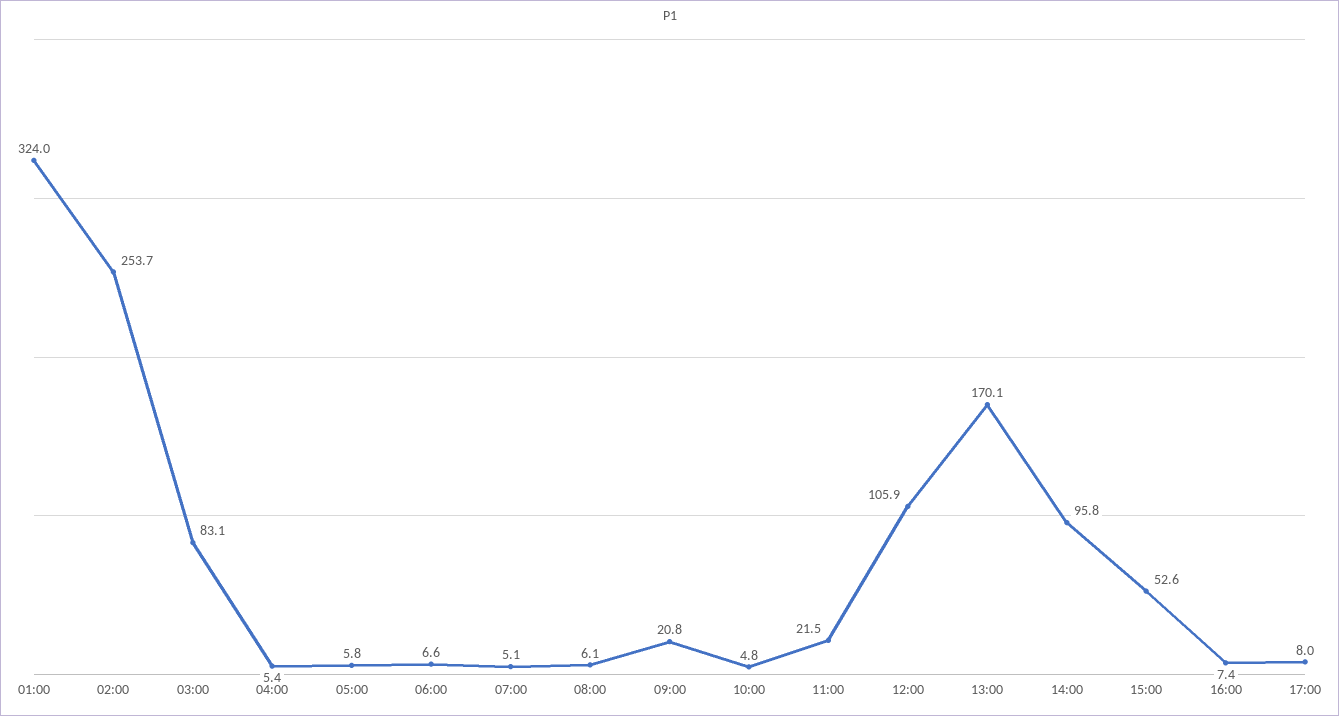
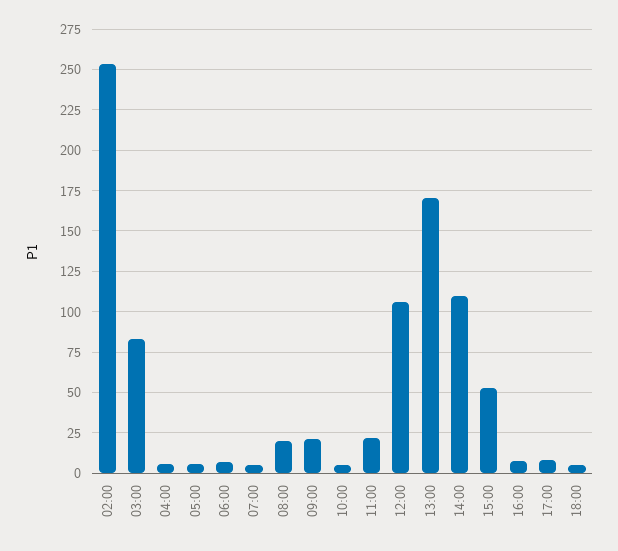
01:00: 324 -> none
08:00: 6.1 -> 20
14:00: 95.8 -> 110
18:00: none -> 5

